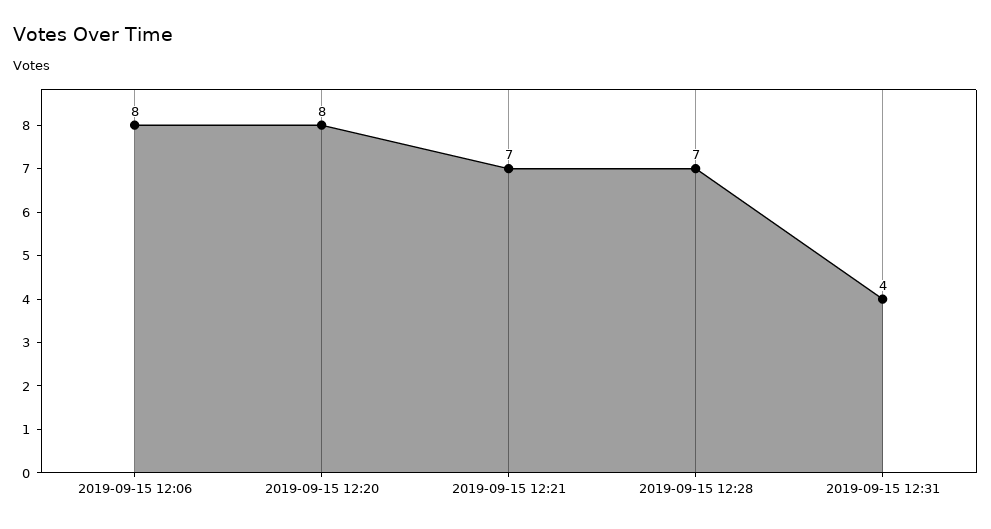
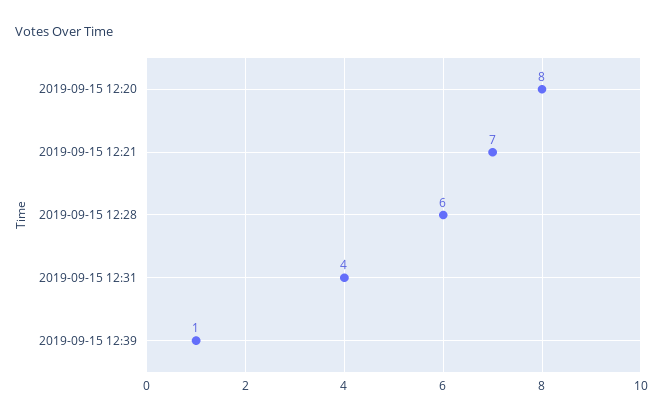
2019-09-15 12:06: 8 -> none
2019-09-15 12:28: 7 -> 6
2019-09-15 12:39: none -> 1

